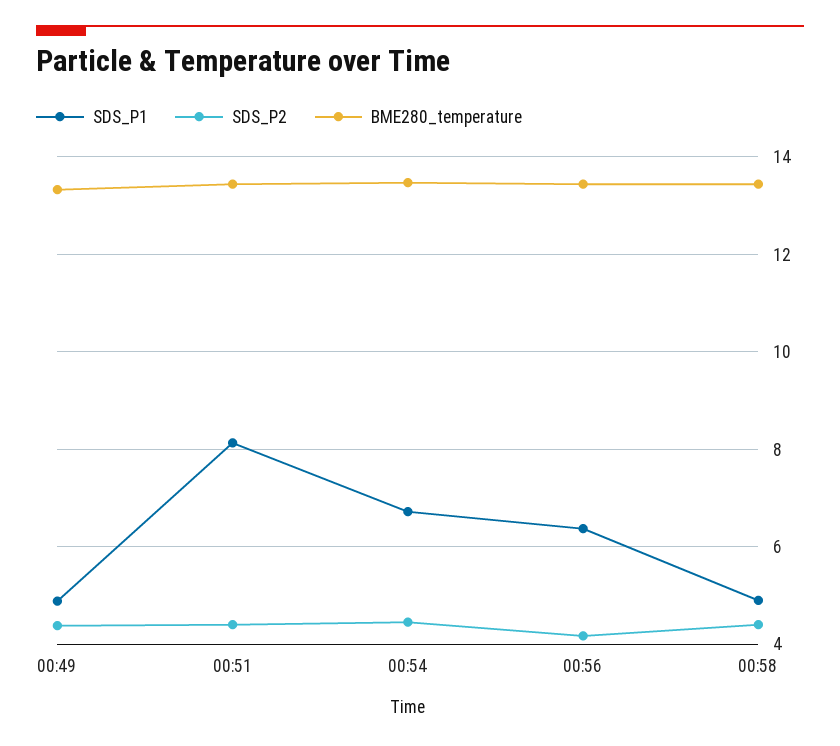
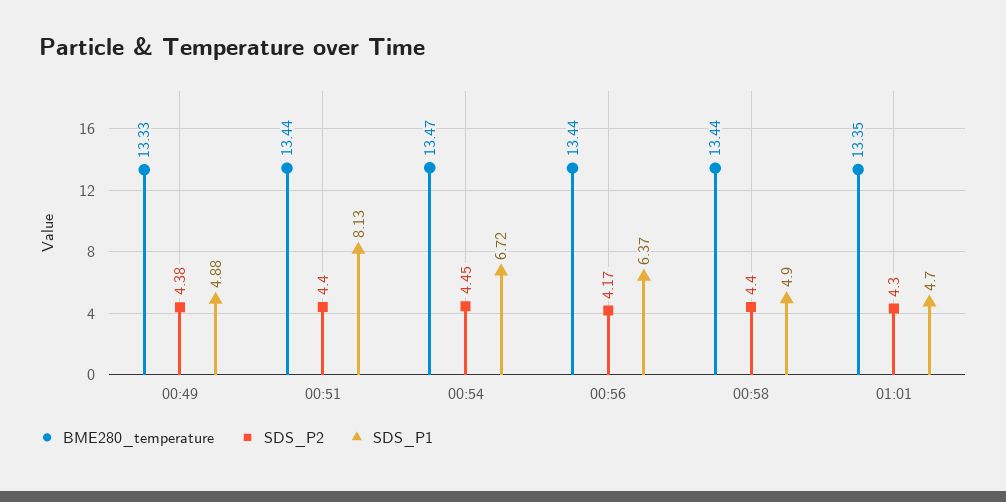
BME280_temperature, 01:01: none -> 13.35
SDS_P2, 01:01: none -> 4.3
SDS_P1, 01:01: none -> 4.7

